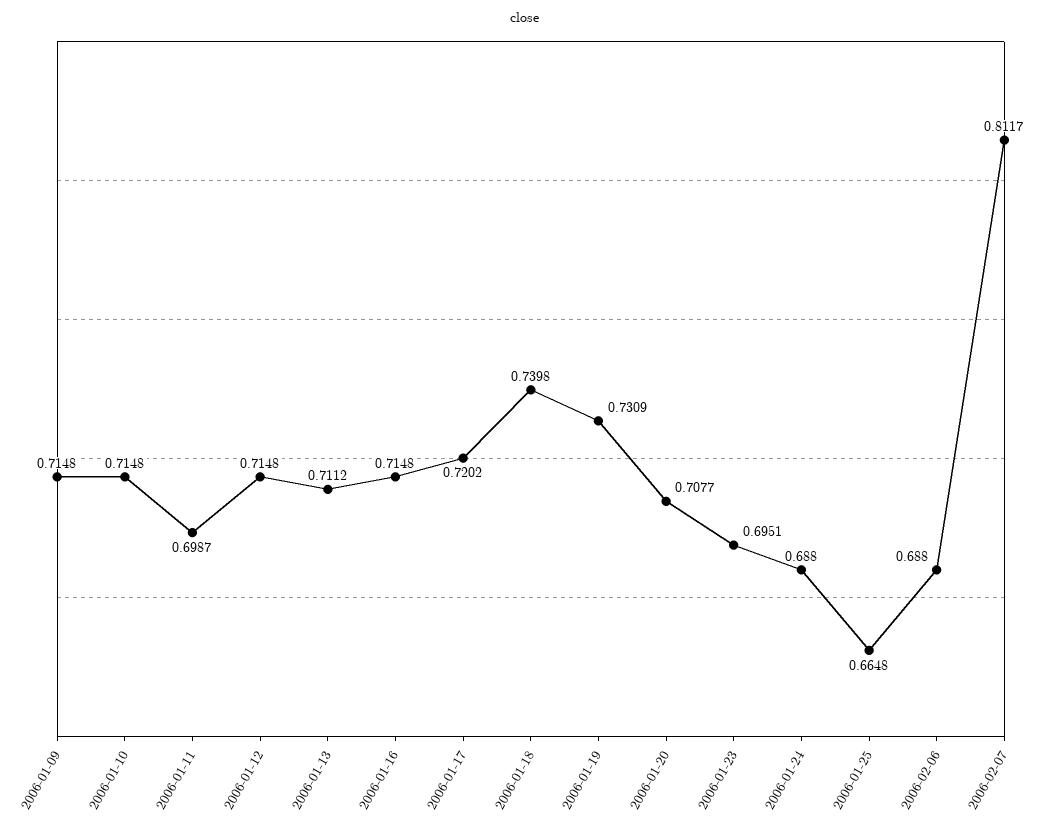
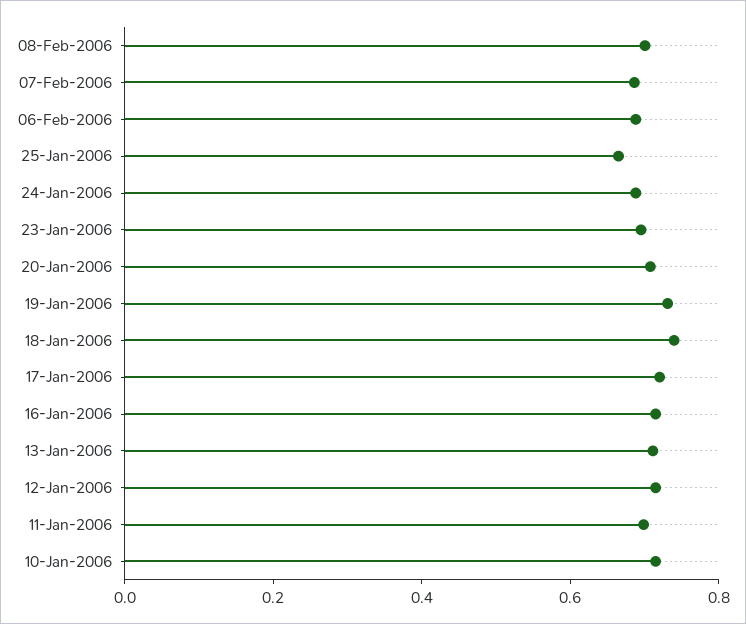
2006-01-09: 0.7148 -> none
2006-02-07: 0.8117 -> 0.7
08-Feb-2006: none -> 0.7

